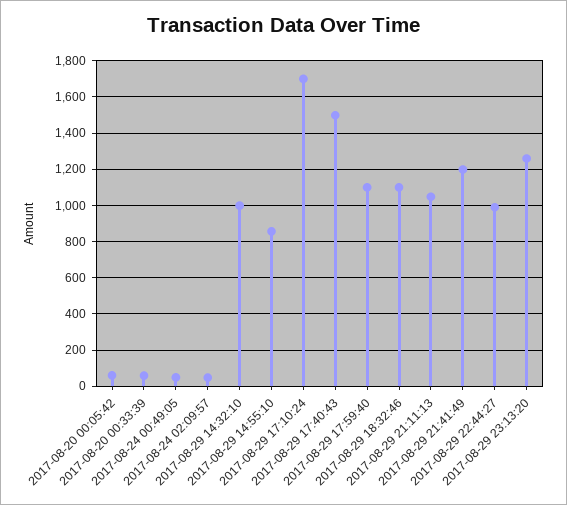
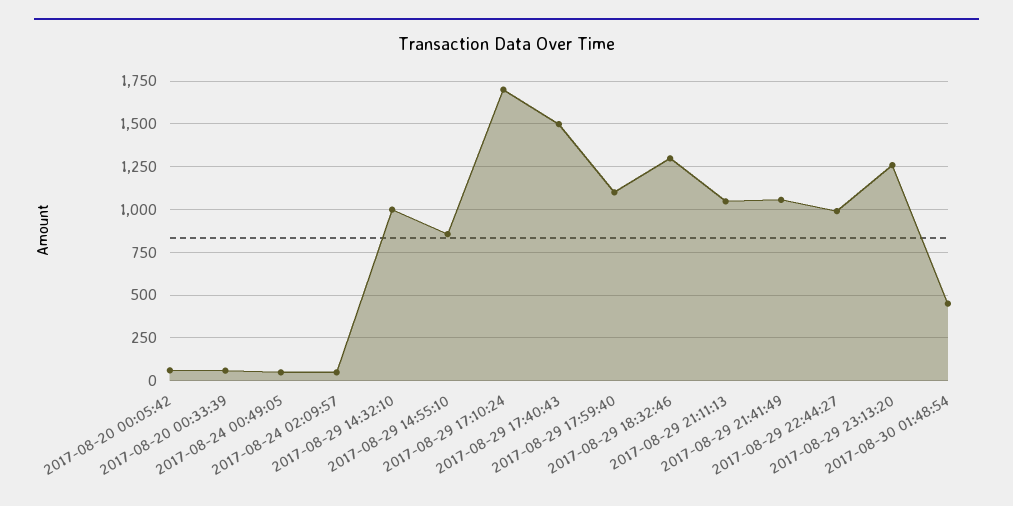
2017-08-29 18:32:46: 1100 -> 1300
2017-08-29 21:41:49: 1200 -> 1050
2017-08-30 01:48:54: none -> 450

